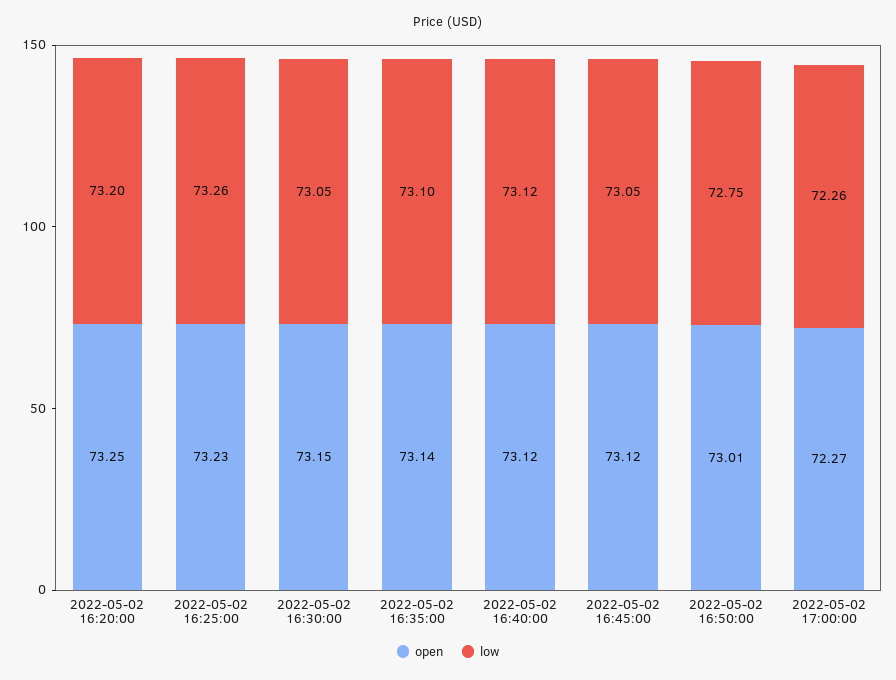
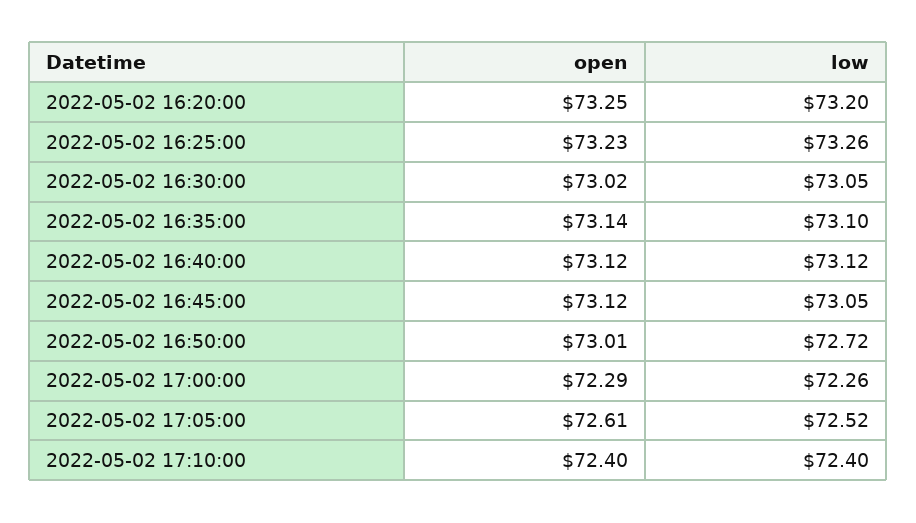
open, 2022-05-02 16:30:00: 73.15 -> 73.02
low, 2022-05-02 16:50:00: 72.75 -> 72.72
open, 2022-05-02 17:00:00: 72.27 -> 72.29
open, 2022-05-02 17:05:00: none -> 72.61
low, 2022-05-02 17:05:00: none -> 72.52
open, 2022-05-02 17:10:00: none -> 72.4
low, 2022-05-02 17:10:00: none -> 72.4

